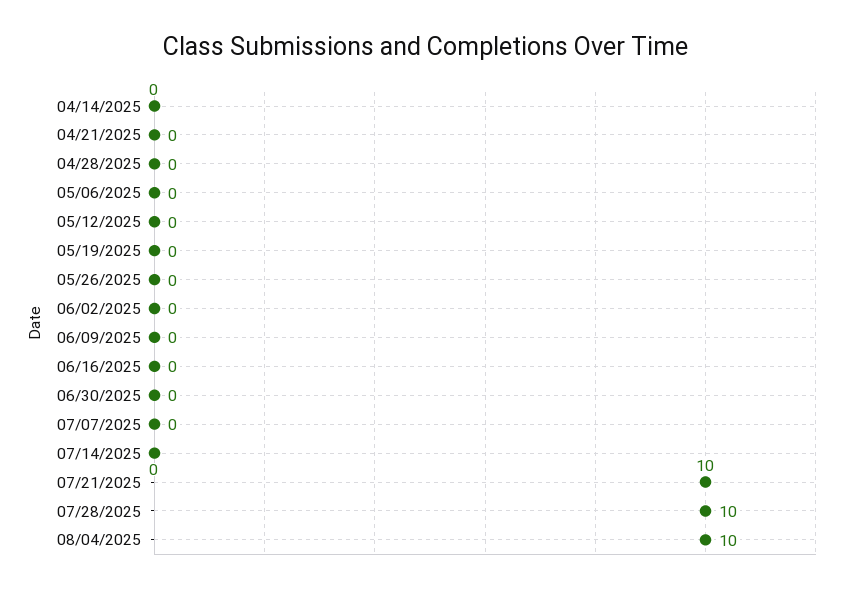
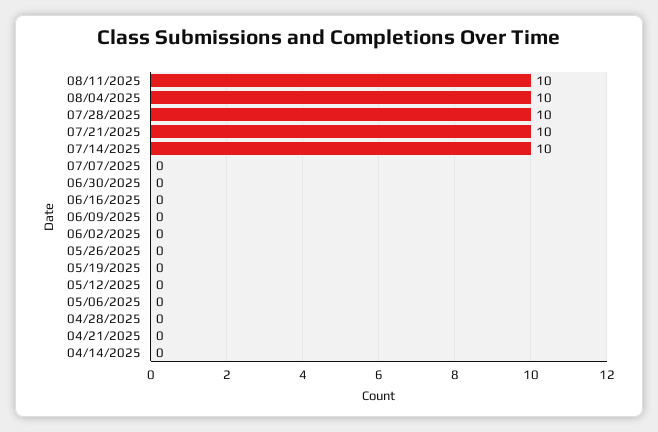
07/14/2025: 0 -> 10
08/11/2025: none -> 10

